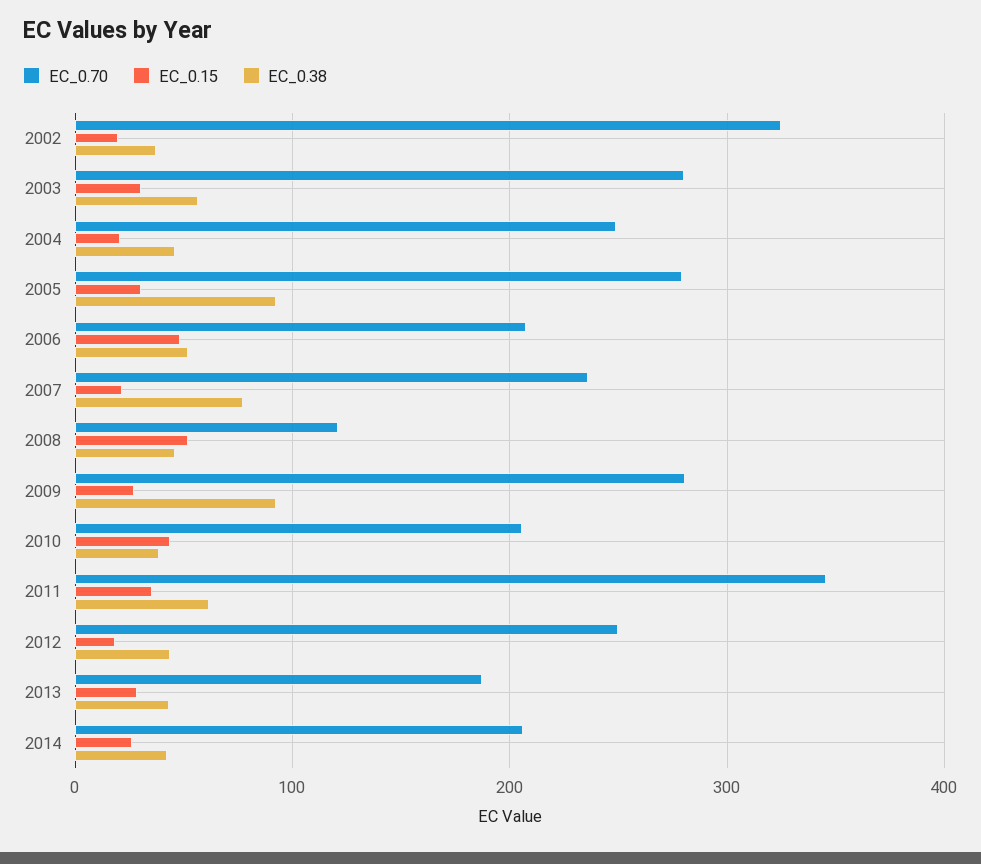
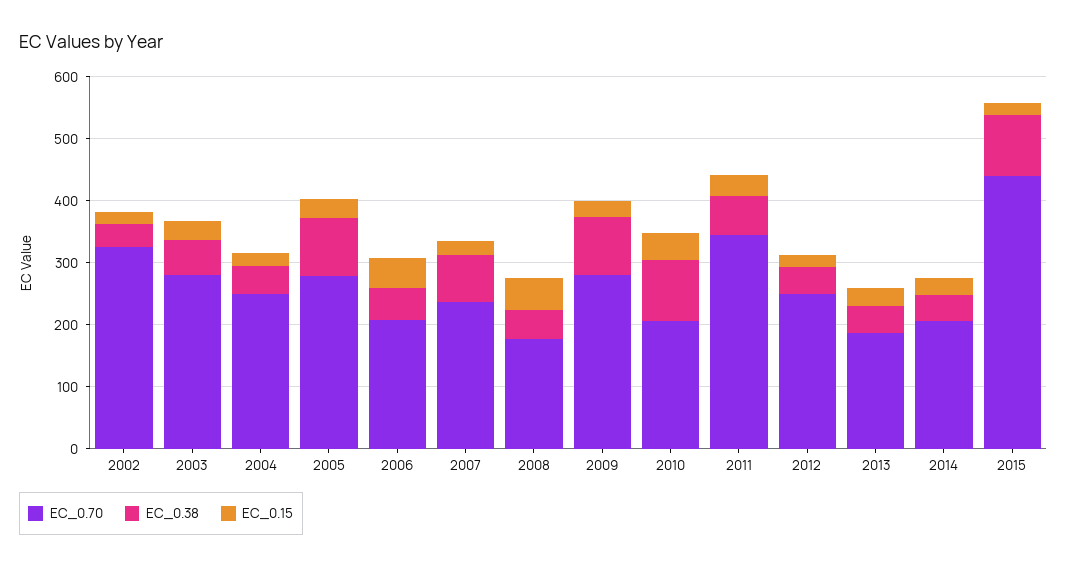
EC_0.70, 2008: 120 -> 180
EC_0.38, 2010: 40 -> 100
EC_0.70, 2015: none -> 440
EC_0.38, 2015: none -> 100
EC_0.15, 2015: none -> 20

